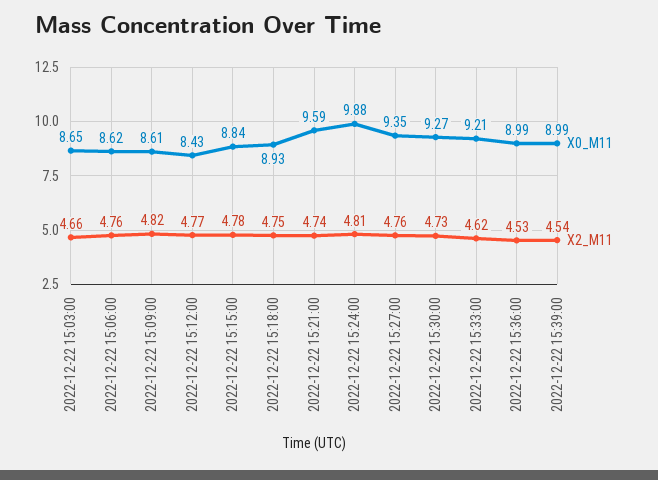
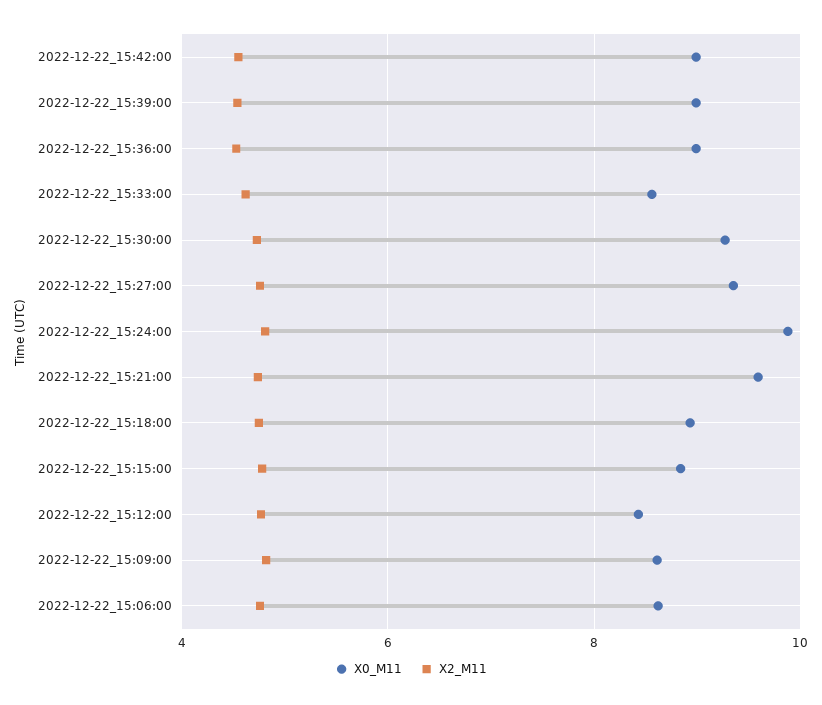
X0_M11, 2022-12-22 15:03:00: 8.65 -> none
X2_M11, 2022-12-22 15:03:00: 4.66 -> none
X0_M11, 2022-12-22 15:33:00: 9.21 -> 8.6
X0_M11, 2022-12-22_15:42:00: none -> 9
X2_M11, 2022-12-22_15:42:00: none -> 4.6

